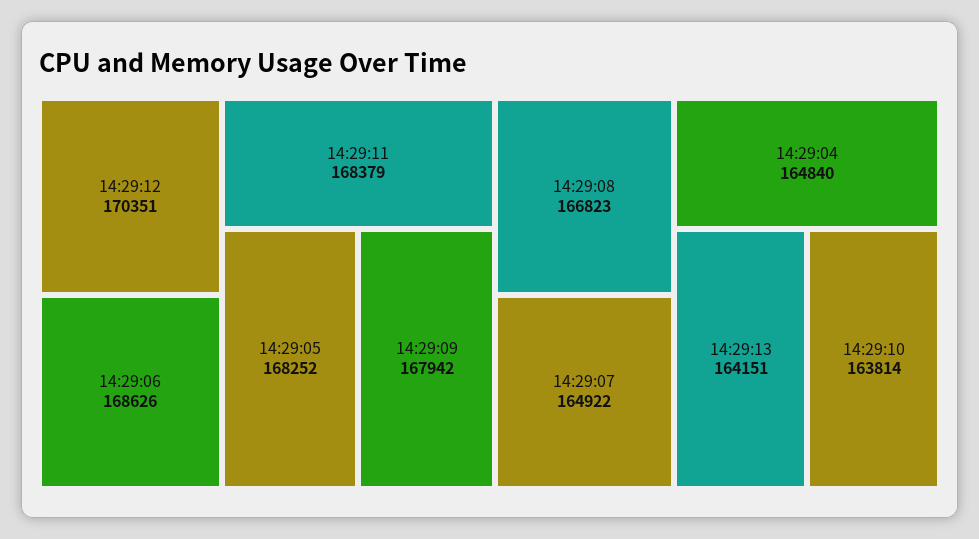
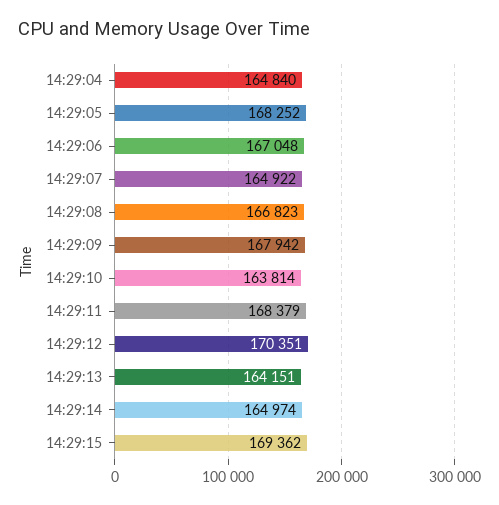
14:29:06: 168626 -> 167048
14:29:14: none -> 164974
14:29:15: none -> 169362

